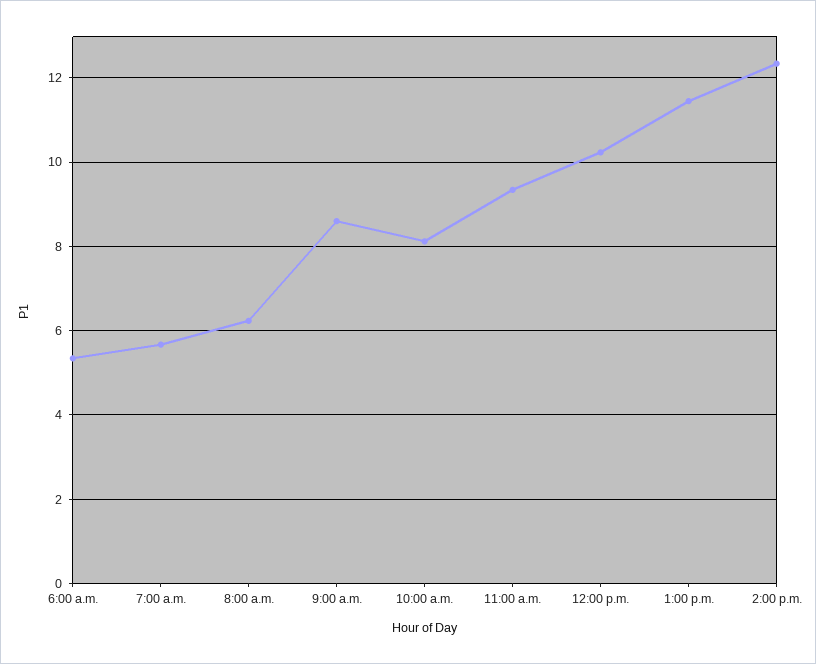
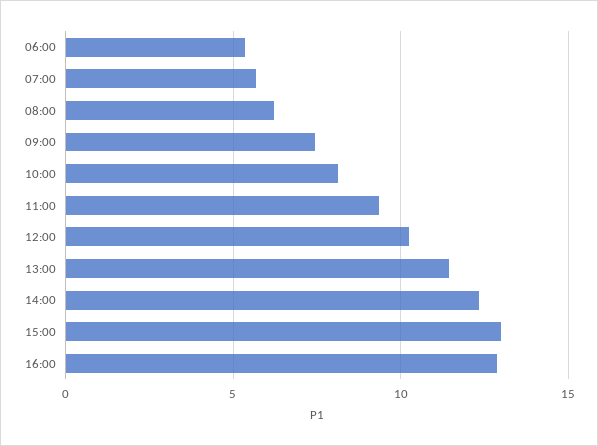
9:00 a.m.: 8.6 -> 7.5
15:00: none -> 13
16:00: none -> 13

